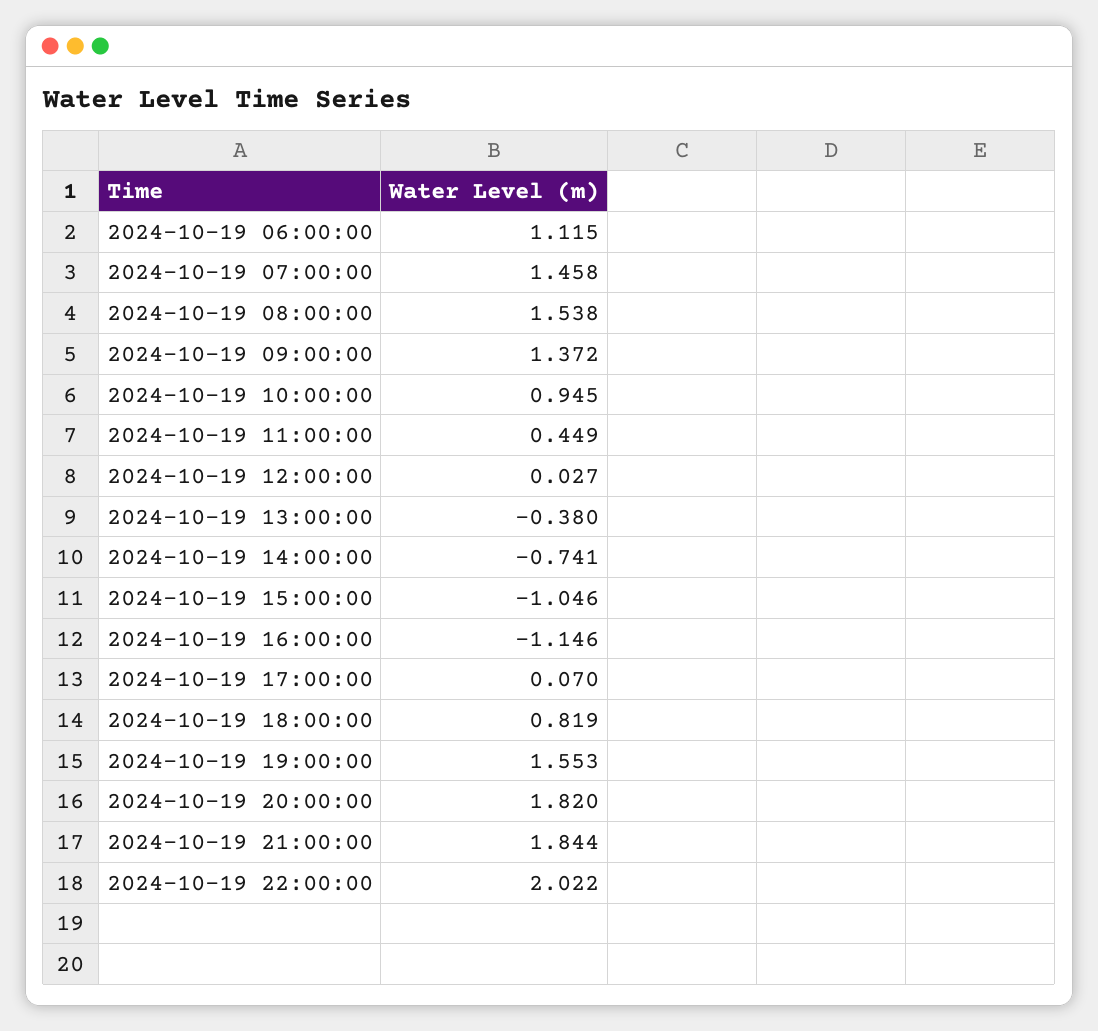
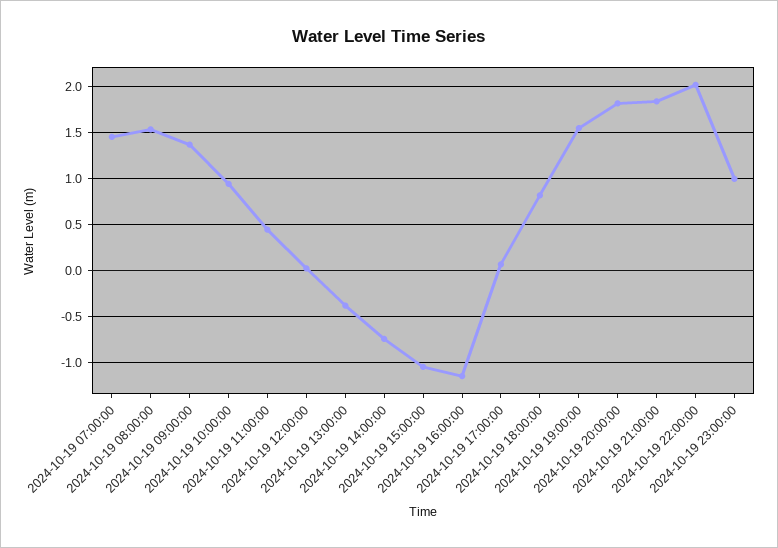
2024-10-19 06:00:00: 1.115 -> none
2024-10-19 23:00:00: none -> 1

